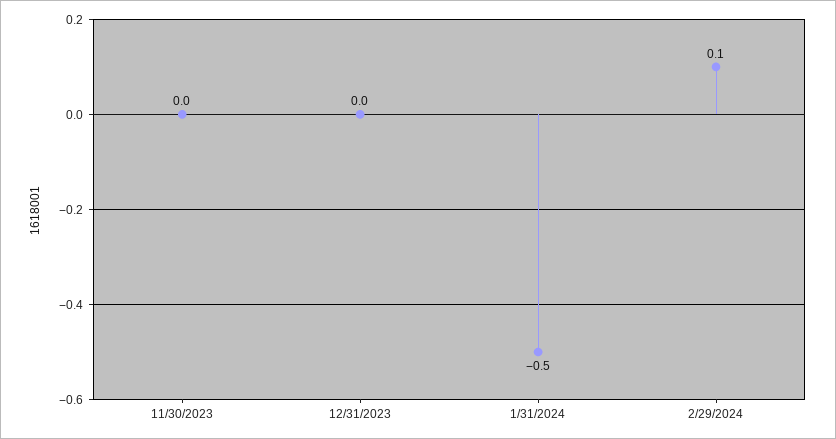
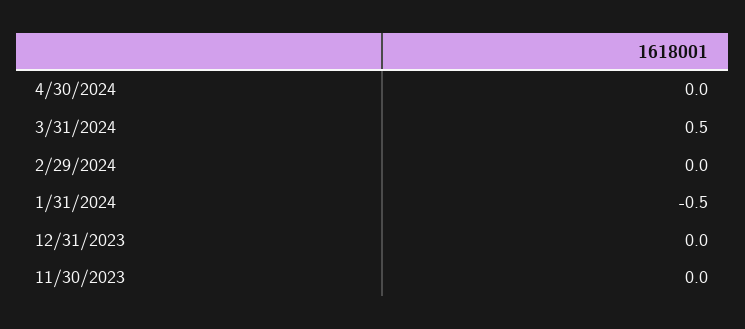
2/29/2024: 0.1 -> 0
4/30/2024: none -> 0
3/31/2024: none -> 0.5

